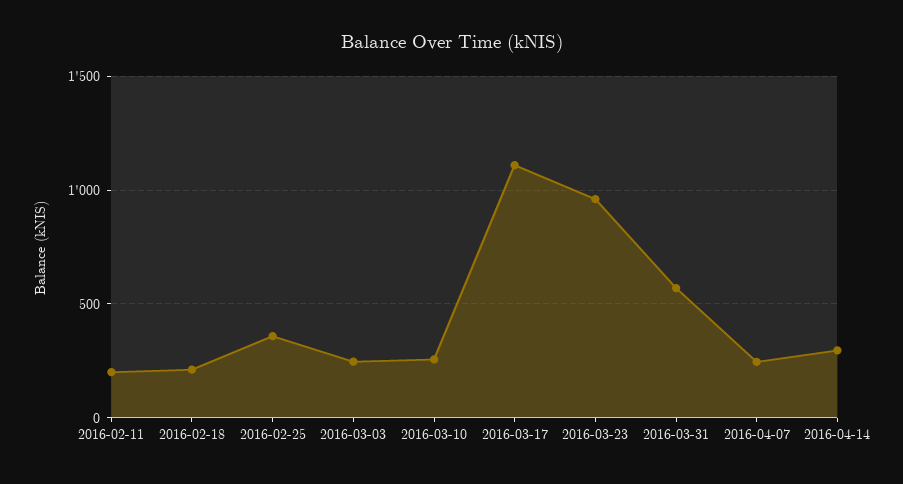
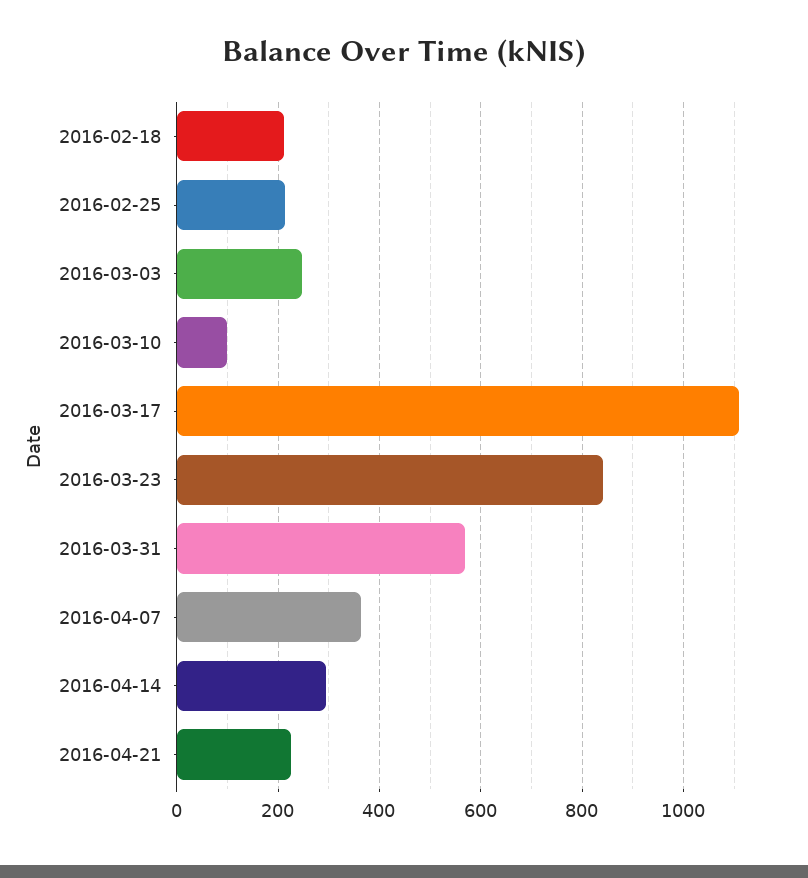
2016-02-11: 200 -> none
2016-02-25: 350 -> 220
2016-03-10: 250 -> 100
2016-03-23: 950 -> 840
2016-04-07: 250 -> 360
2016-04-21: none -> 220

